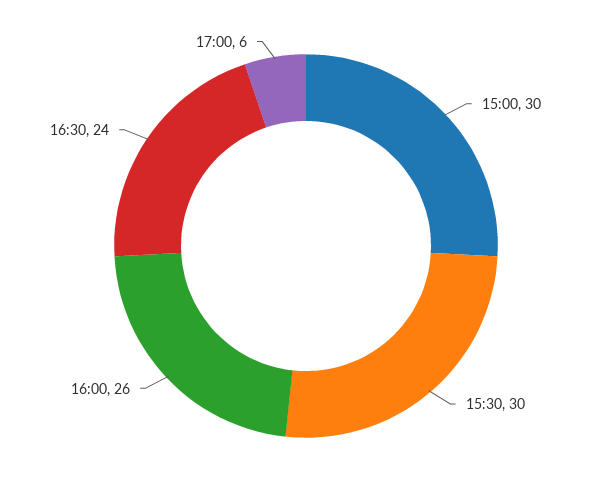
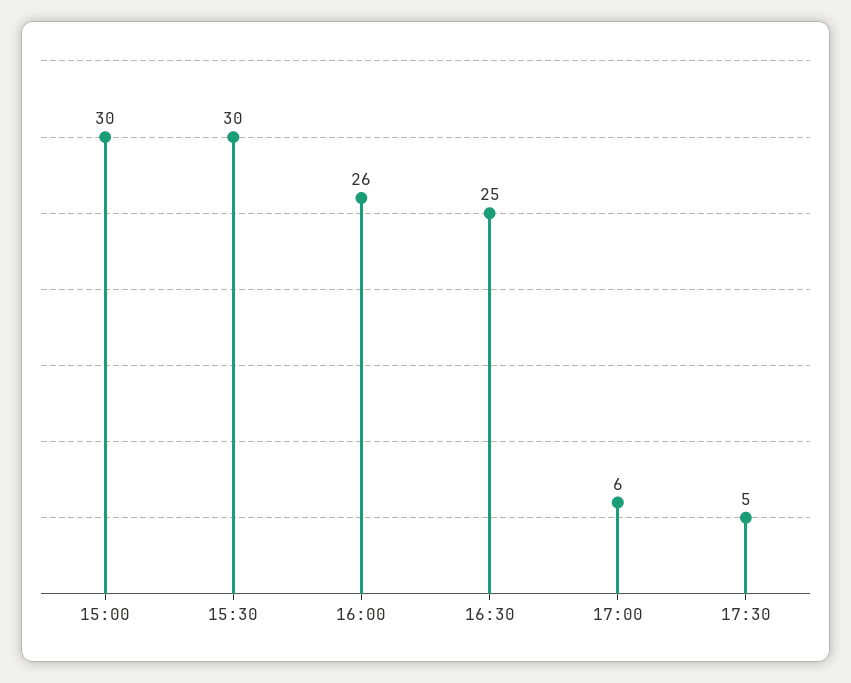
16:30: 24 -> 25
17:30: none -> 5

